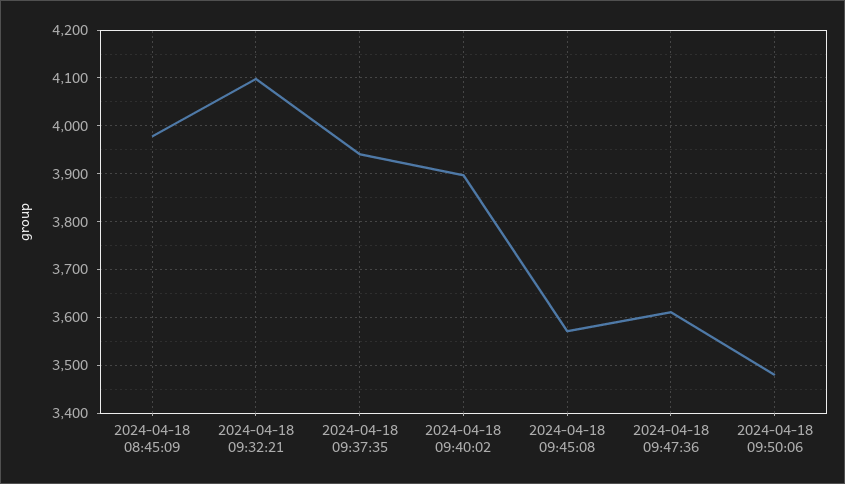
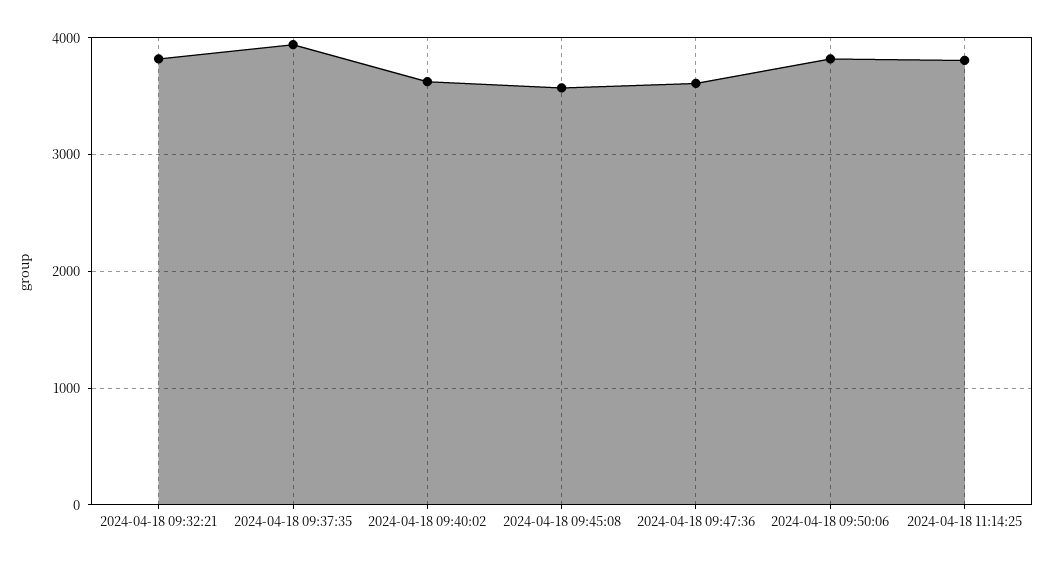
2024-04-18 08:45:09: 3980 -> none
2024-04-18 09:32:21: 4100 -> 3800
2024-04-18 09:40:02: 3900 -> 3600
2024-04-18 09:50:06: 3480 -> 3800
2024-04-18 11:14:25: none -> 3800

